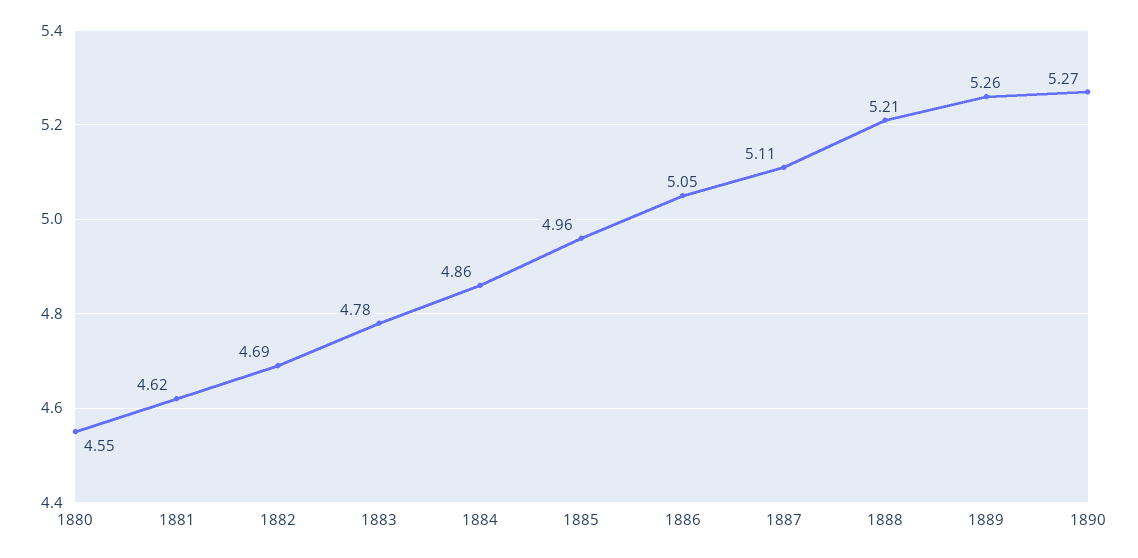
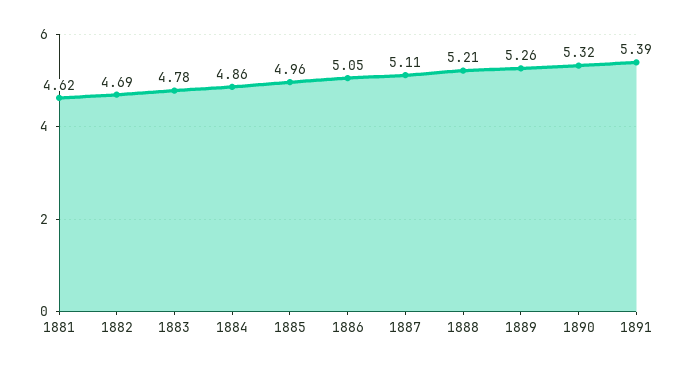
1880: 4.55 -> none
1890: 5.27 -> 5.32
1891: none -> 5.39

